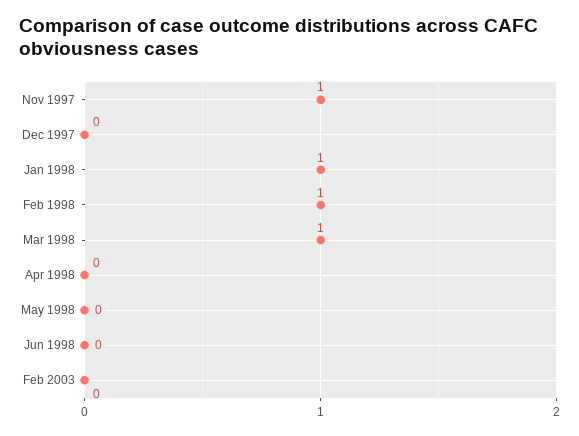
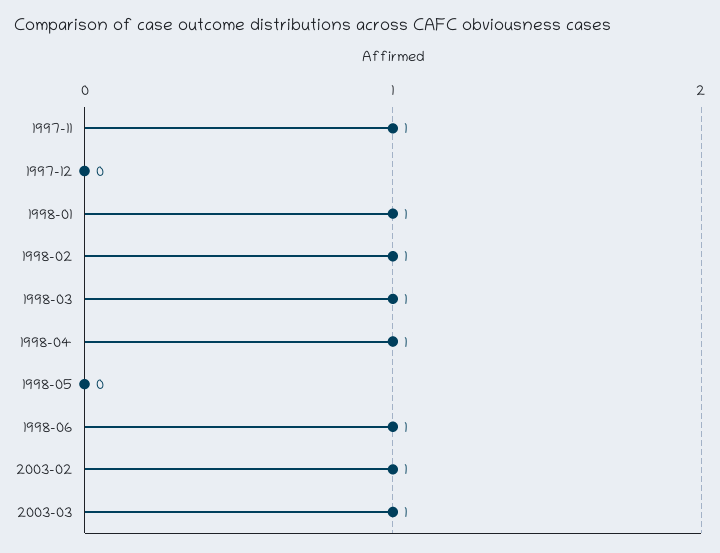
Apr 1998: 0 -> 1
Jun 1998: 0 -> 1
Feb 2003: 0 -> 1
2003-03: none -> 1

